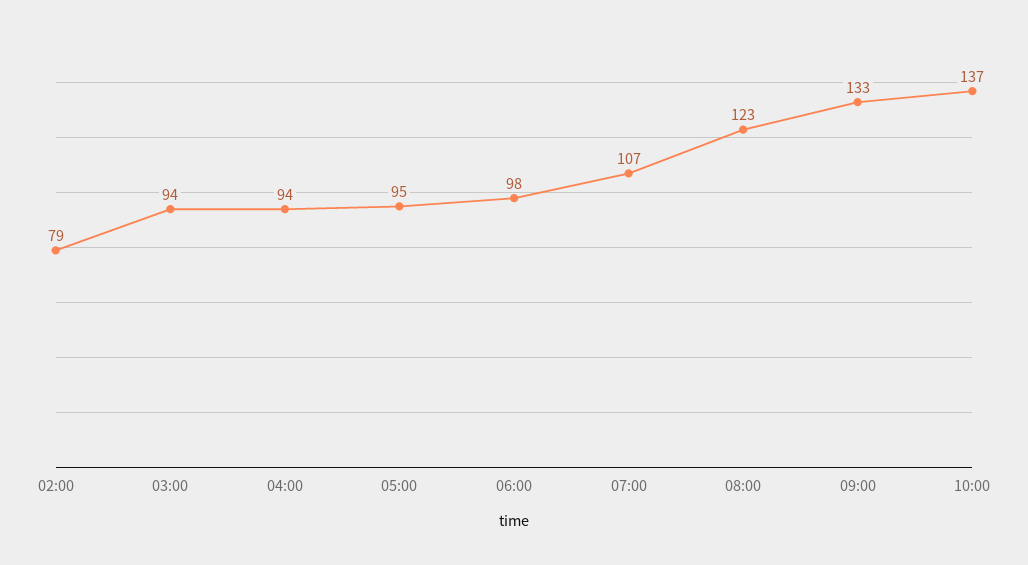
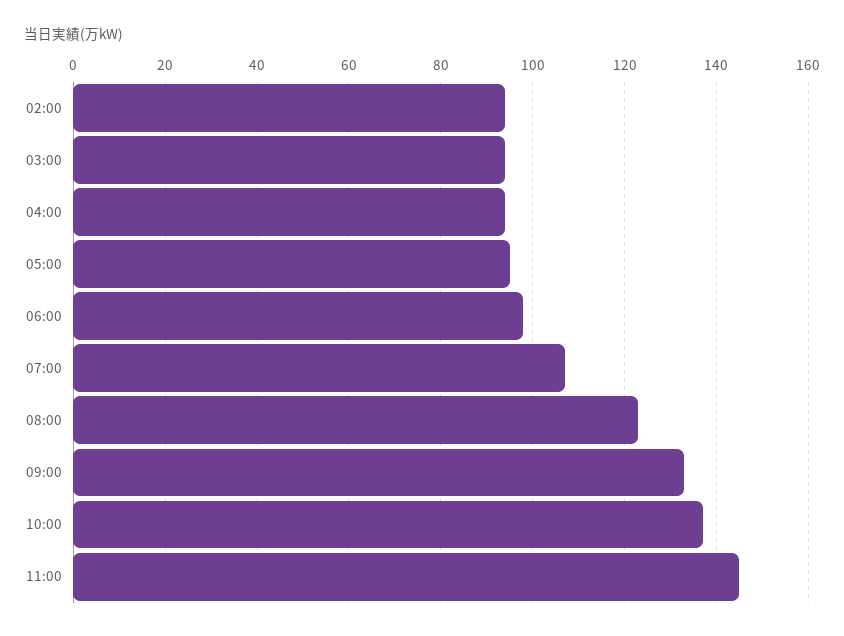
02:00: 79 -> 95
11:00: none -> 145

